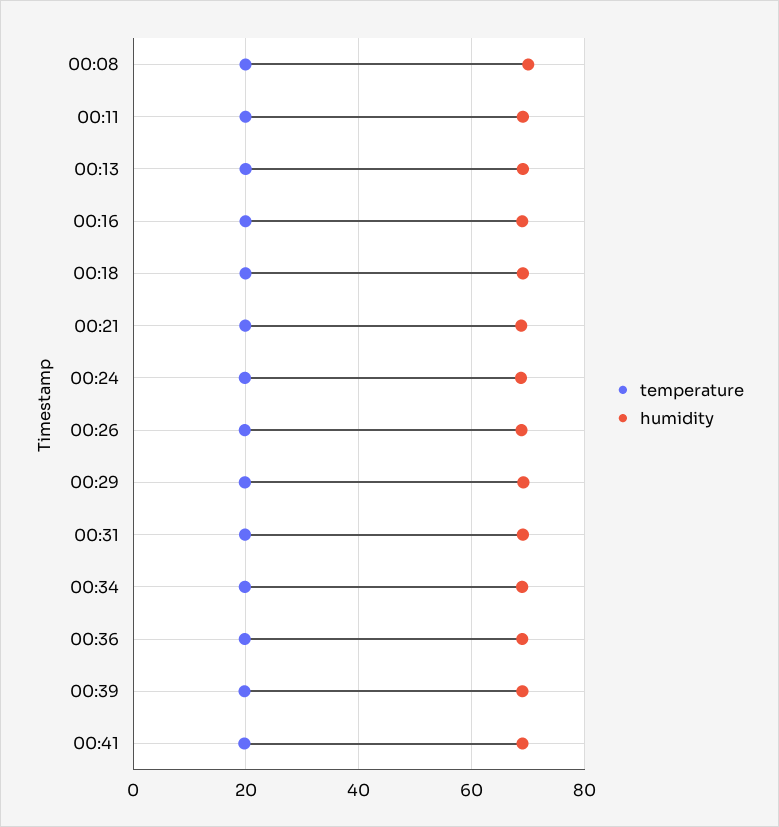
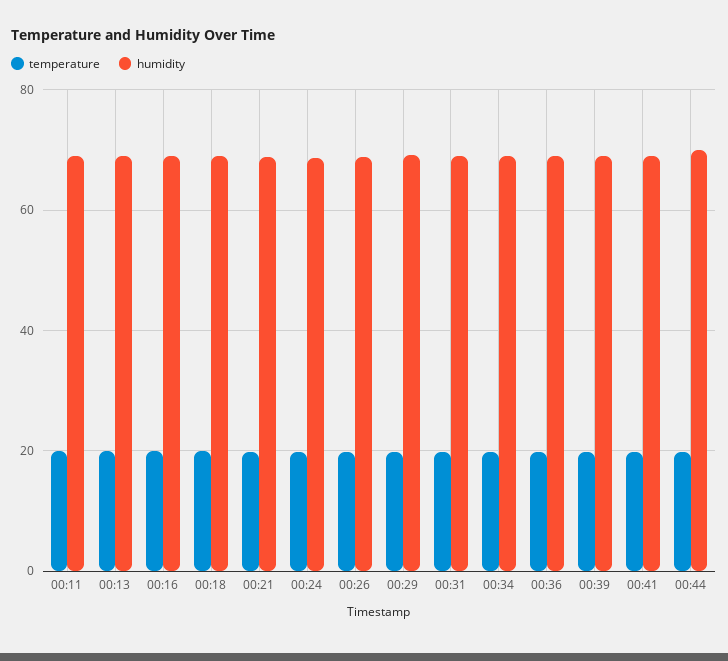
temperature, 00:08: 20 -> none
humidity, 00:08: 70 -> none
temperature, 00:44: none -> 20
humidity, 00:44: none -> 70

